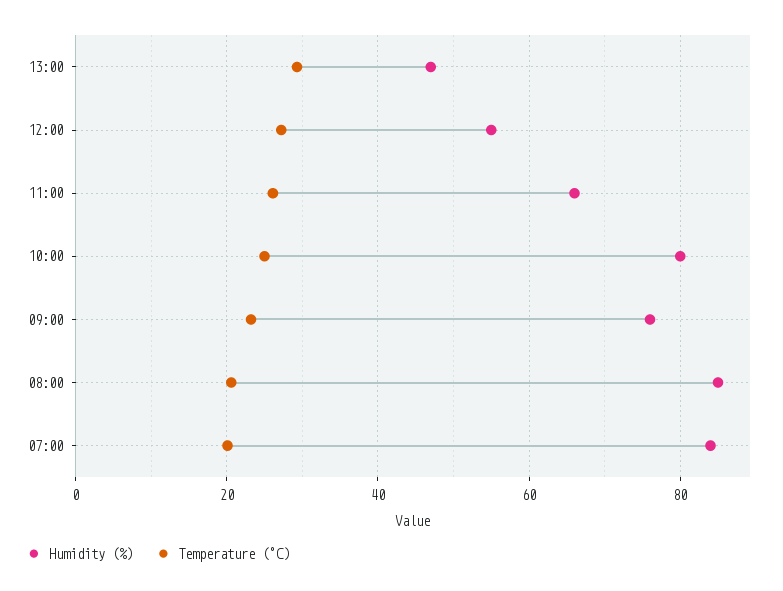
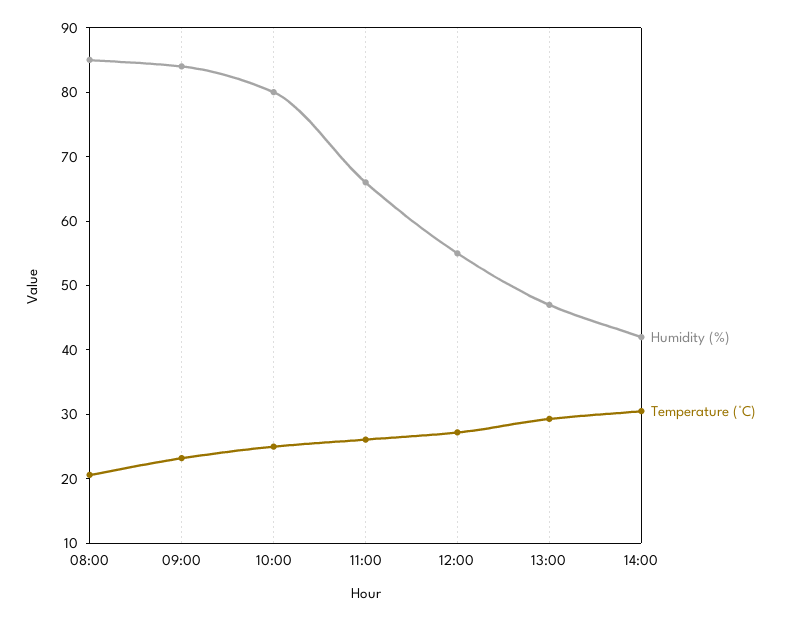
Humidity (%), 09:00: 76 -> 84
Humidity (%), 07:00: 84 -> none
Temperature (°C), 07:00: 20 -> none
Humidity (%), 14:00: none -> 42
Temperature (°C), 14:00: none -> 30

